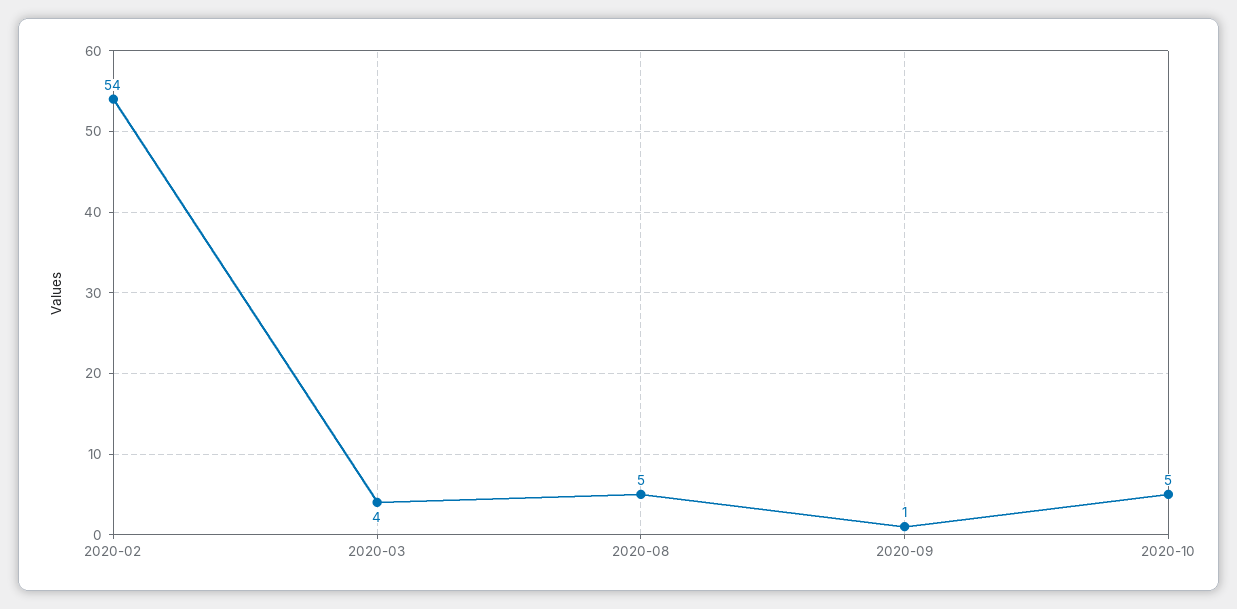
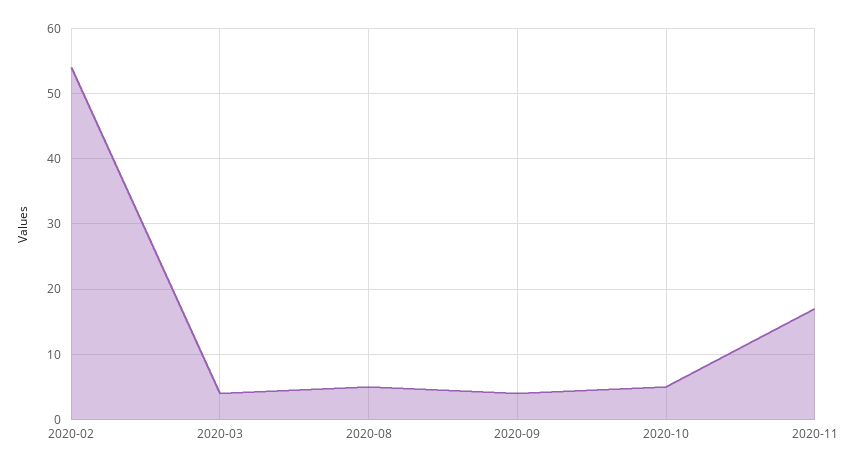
2020-09: 1 -> 4
2020-11: none -> 17

